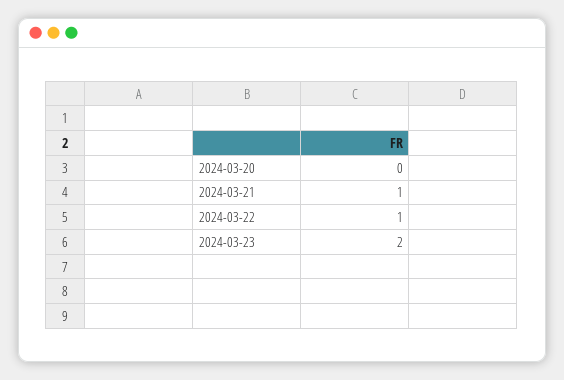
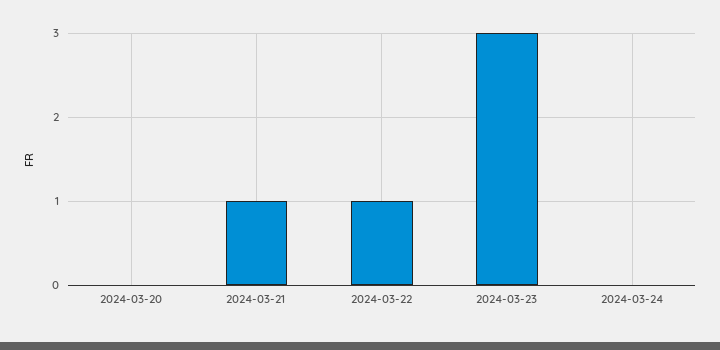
2024-03-23: 2 -> 3
2024-03-24: none -> 0

